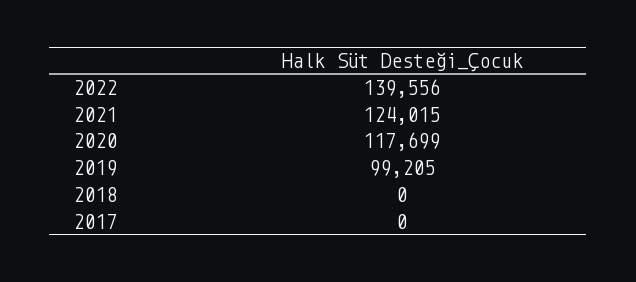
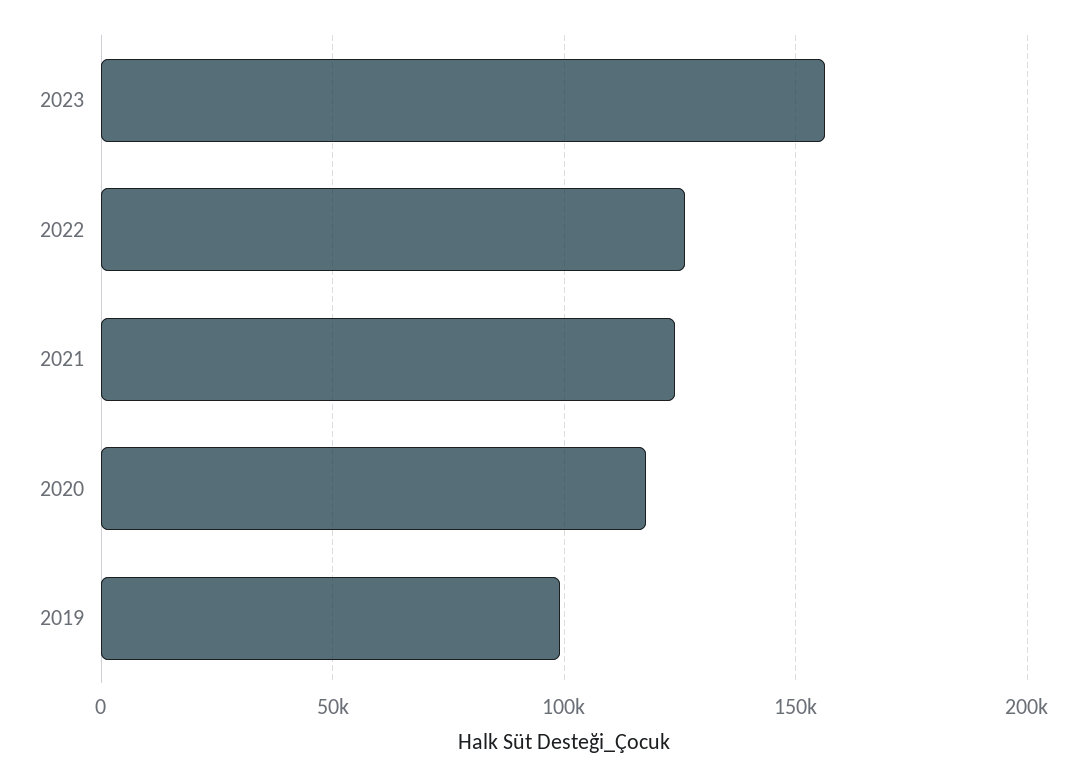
2022: 139556 -> 125000
2018: 0 -> none
2017: 0 -> none
2023: none -> 155000

